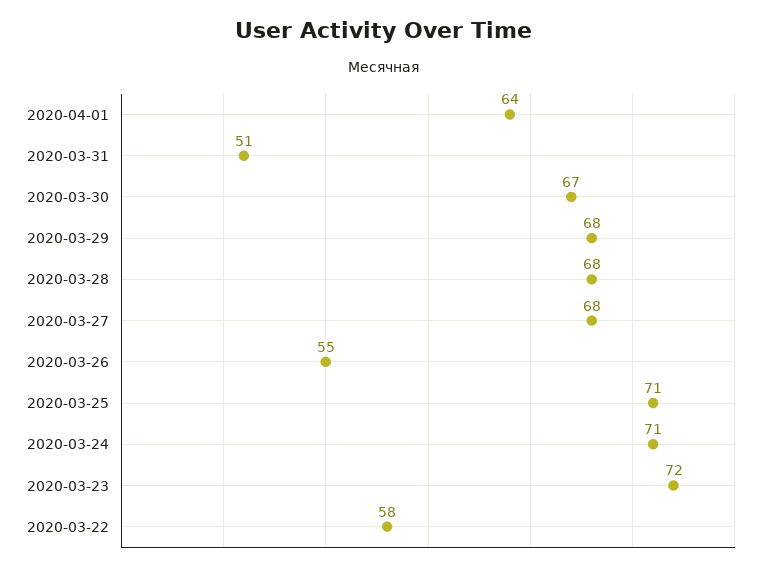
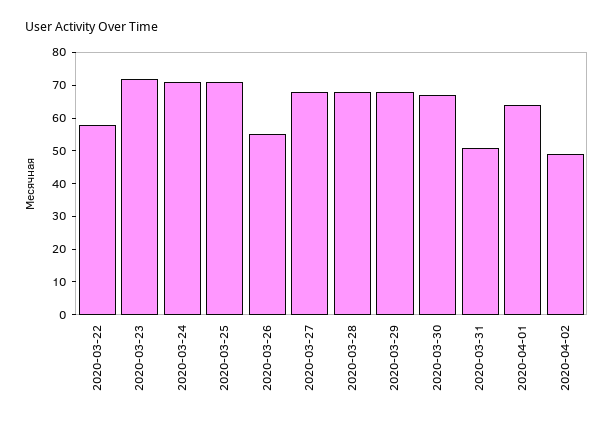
2020-04-02: none -> 50

